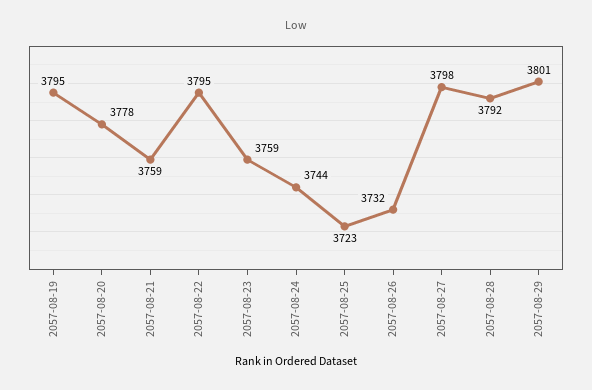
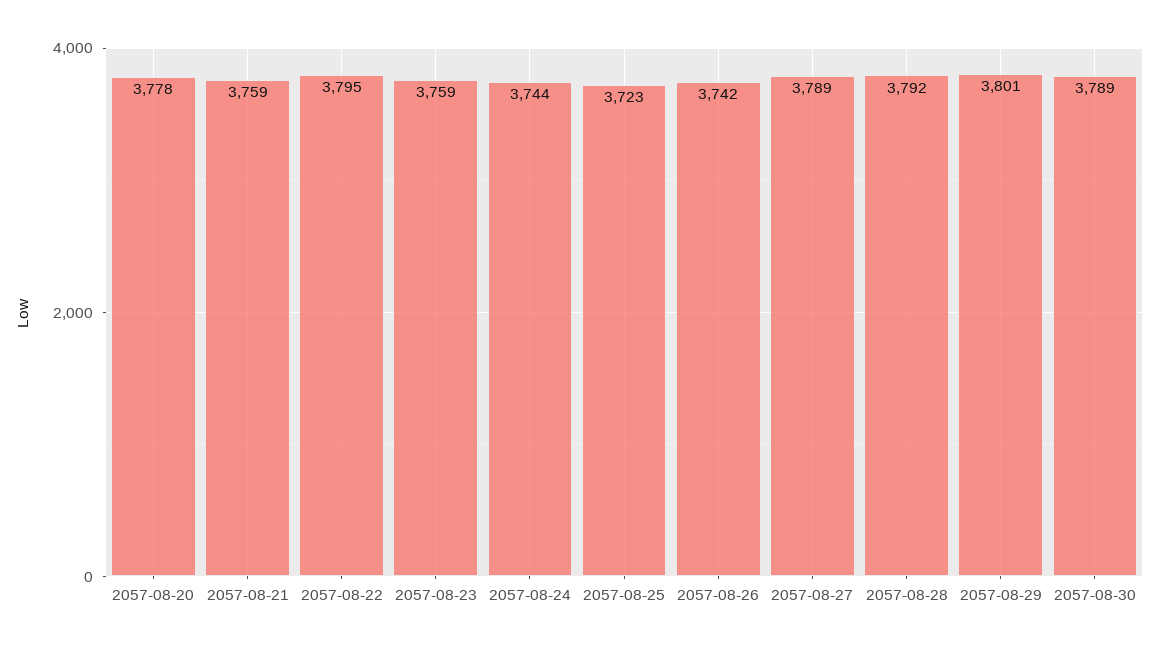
2057-08-19: 3795 -> none
2057-08-26: 3732 -> 3742
2057-08-27: 3798 -> 3789
2057-08-30: none -> 3789

